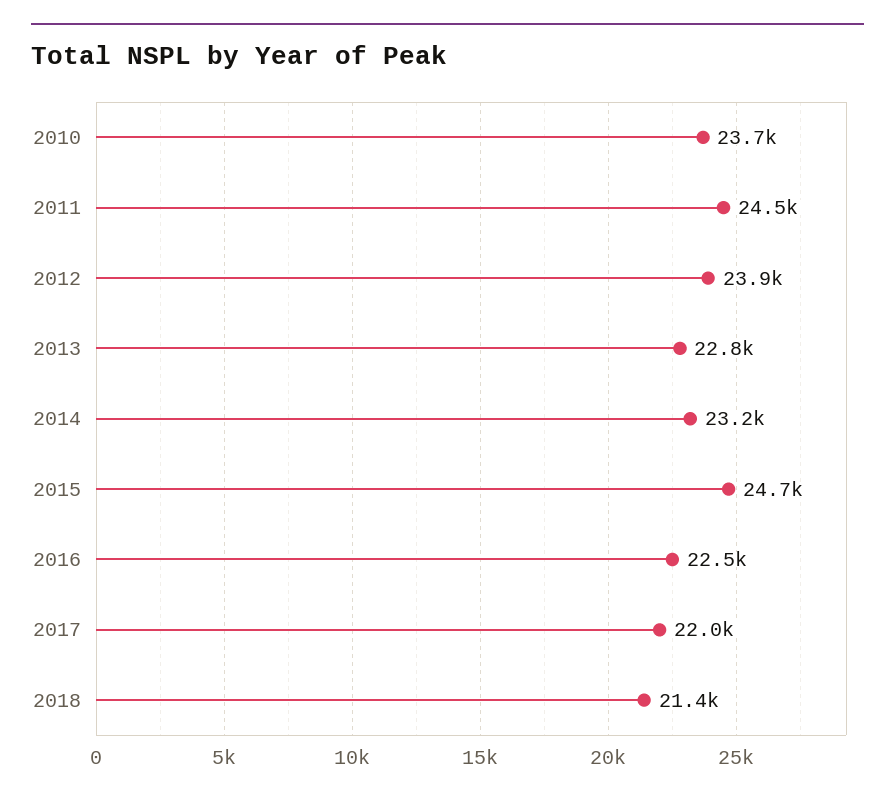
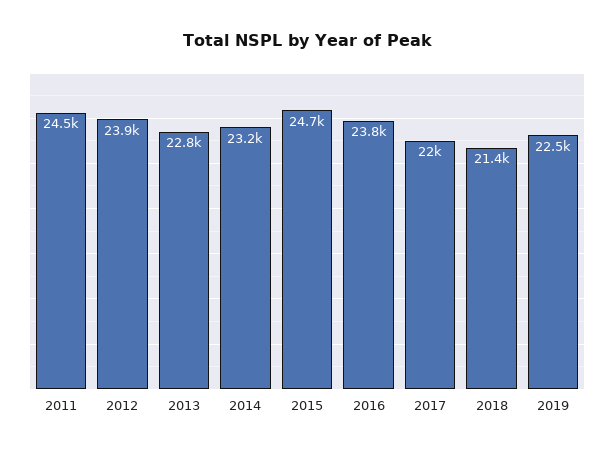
2010: 23700 -> none
2016: 22500 -> 23800
2019: none -> 22500

